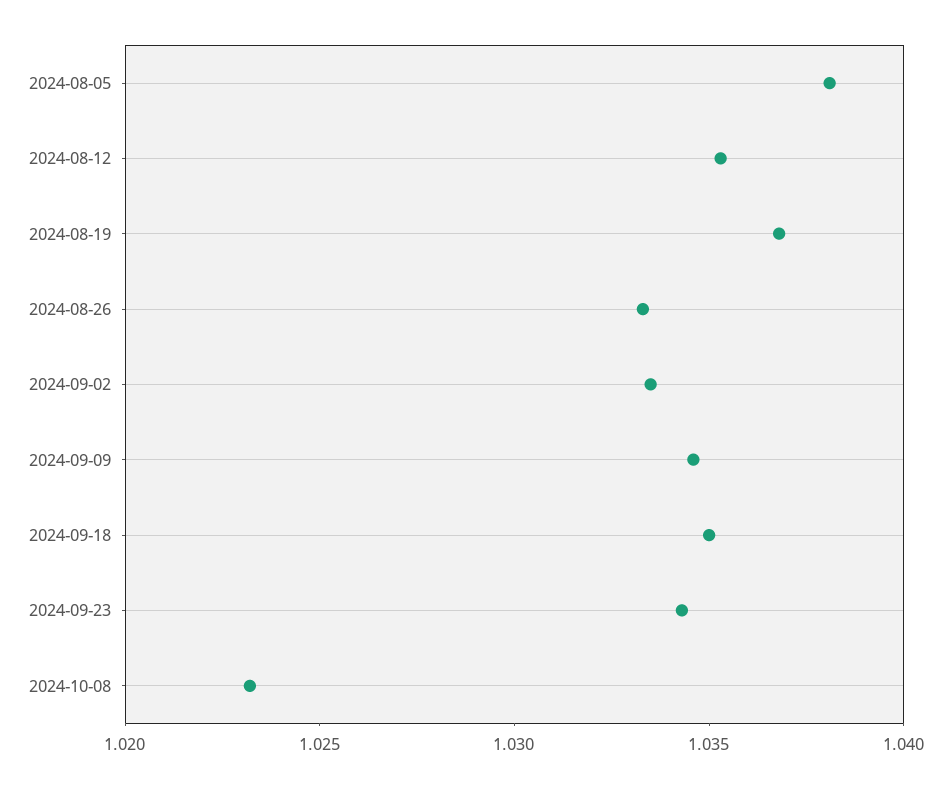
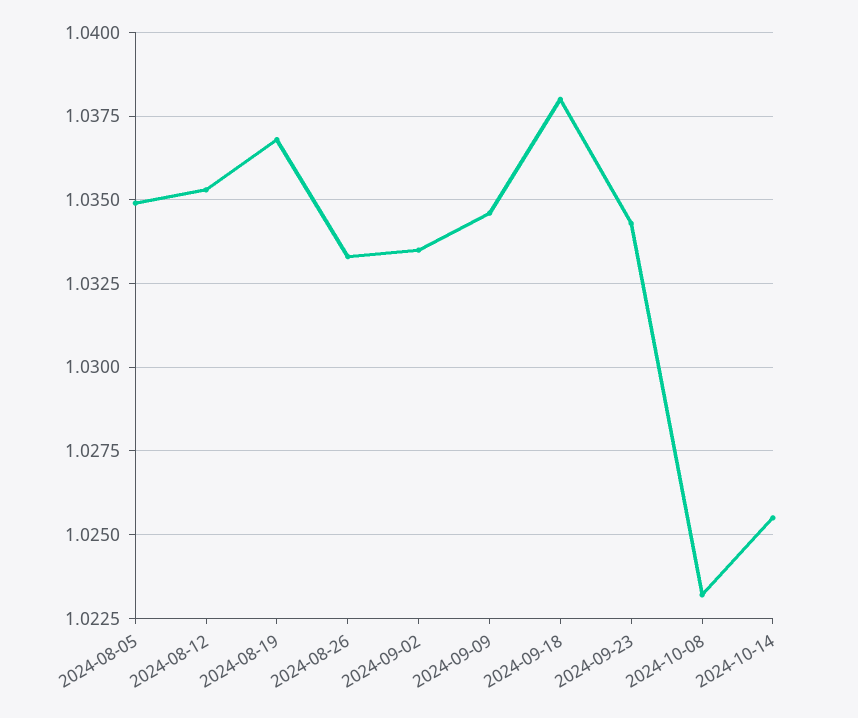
2024-08-05: 1.038 -> 1.035
2024-09-18: 1.035 -> 1.038
2024-10-14: none -> 1.0255

